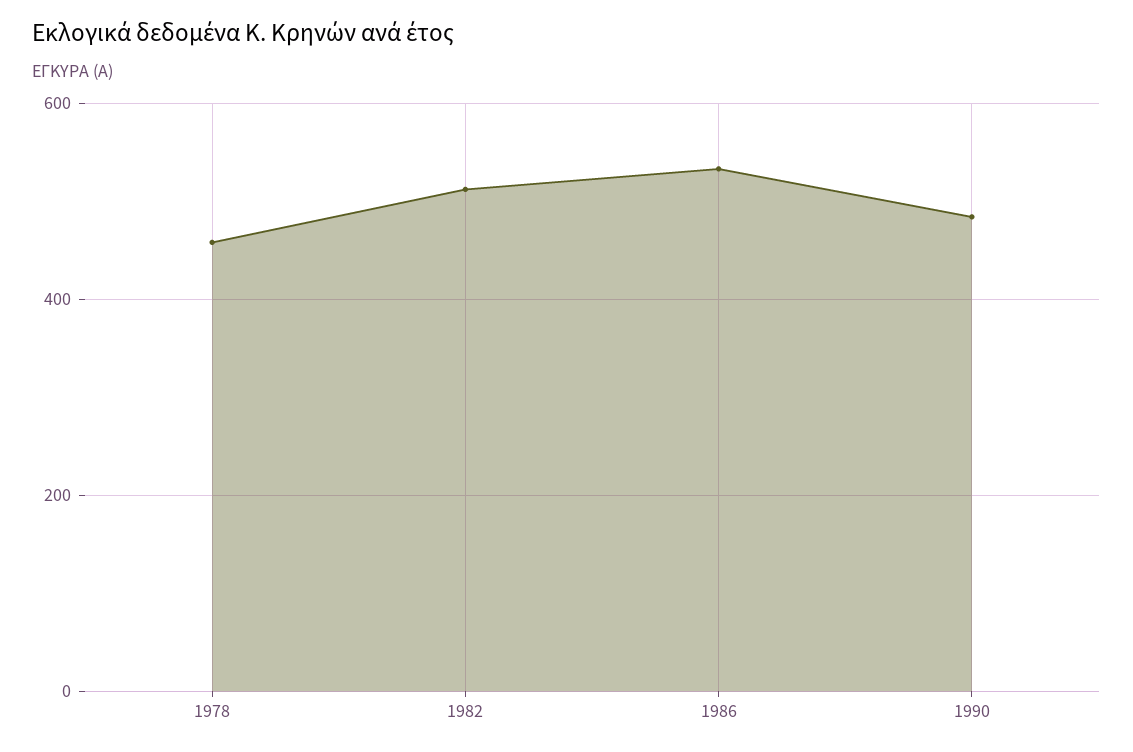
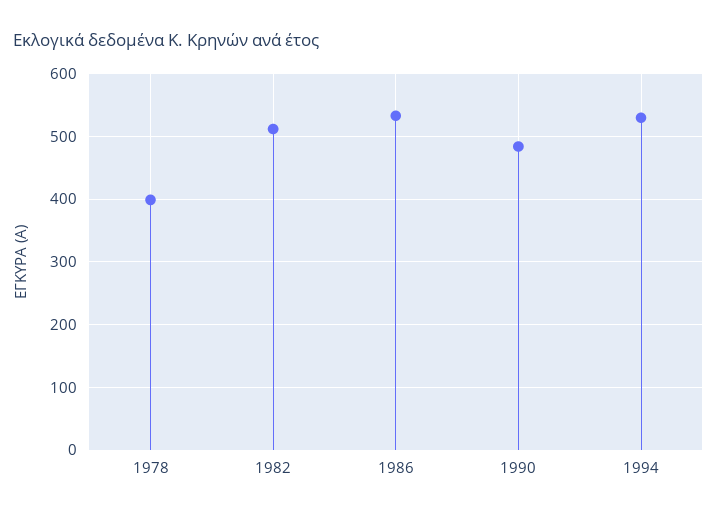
1978: 460 -> 400
1994: none -> 530

